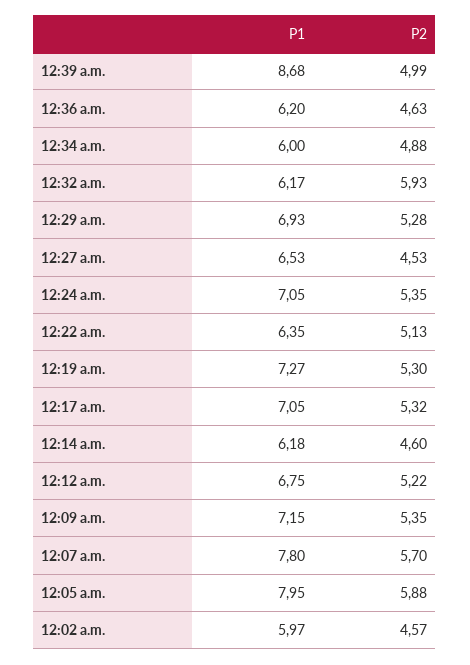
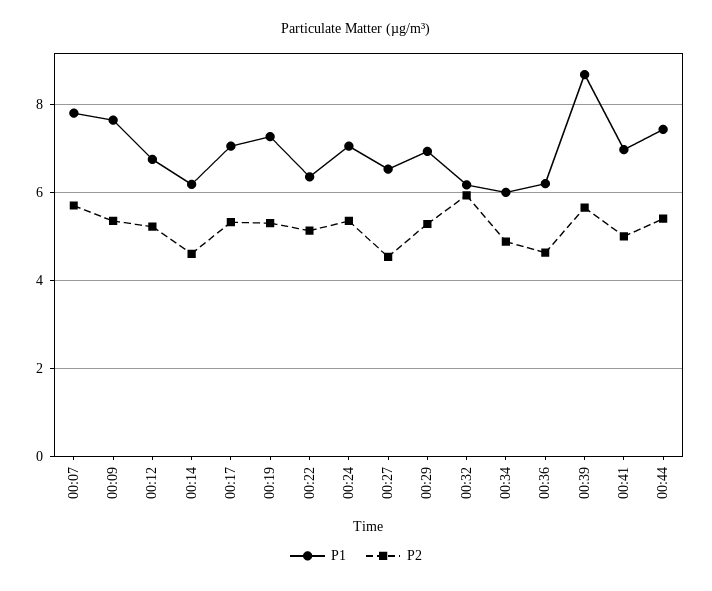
P2, 12:39 a.m.: 4.99 -> 5.6
P1, 12:09 a.m.: 7.15 -> 7.6
P1, 12:05 a.m.: 7.95 -> none
P2, 12:05 a.m.: 5.88 -> none
P1, 12:02 a.m.: 5.97 -> none
P2, 12:02 a.m.: 4.57 -> none
P1, 00:41: none -> 7
P2, 00:41: none -> 5
P1, 00:44: none -> 7.4
P2, 00:44: none -> 5.4

